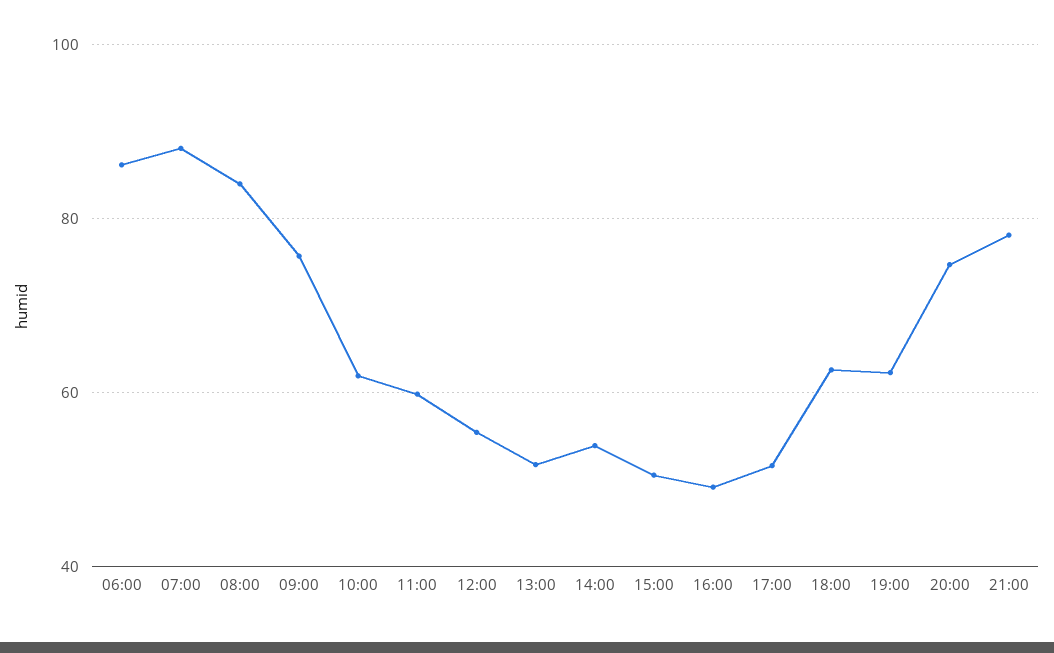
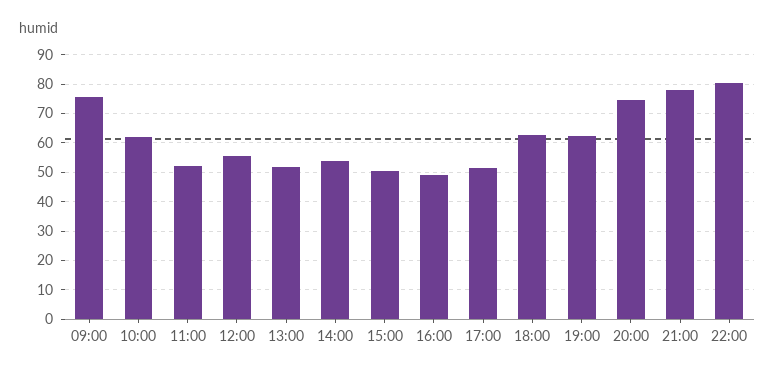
06:00: 86 -> none
07:00: 88 -> none
08:00: 84 -> none
11:00: 60 -> 52.5
22:00: none -> 80

